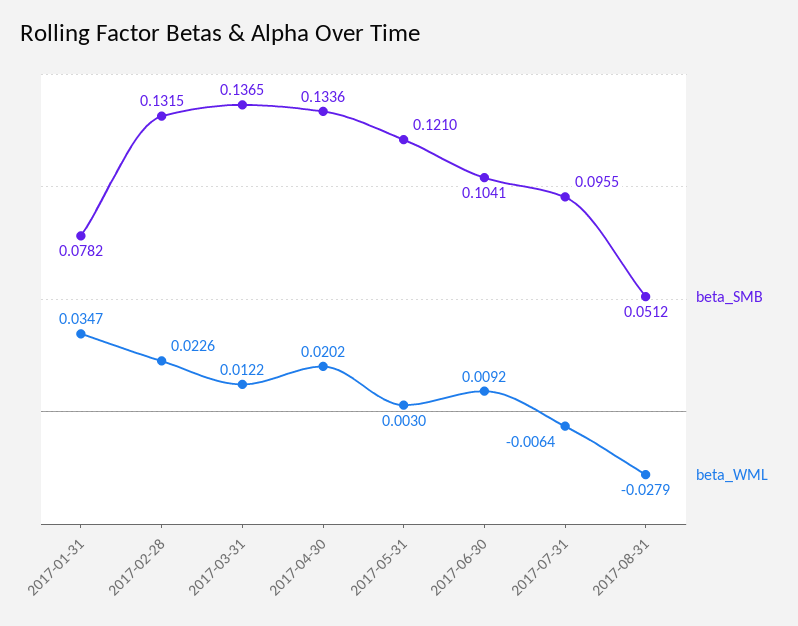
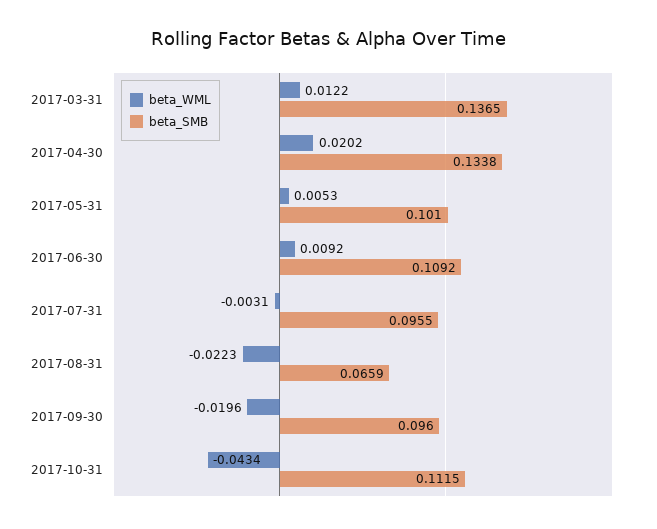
beta_SMB, 2017-01-31: 0.0782 -> none
beta_WML, 2017-01-31: 0.0347 -> none
beta_SMB, 2017-02-28: 0.1315 -> none
beta_WML, 2017-02-28: 0.0226 -> none
beta_SMB, 2017-04-30: 0.1336 -> 0.1338
beta_SMB, 2017-05-31: 0.121 -> 0.101
beta_WML, 2017-05-31: 0.003 -> 0.0053
beta_SMB, 2017-06-30: 0.1041 -> 0.1092
beta_WML, 2017-07-31: -0.0064 -> -0.0031
beta_SMB, 2017-08-31: 0.0512 -> 0.0659
beta_WML, 2017-08-31: -0.0279 -> -0.0223
beta_WML, 2017-09-30: none -> -0.0196
beta_SMB, 2017-09-30: none -> 0.096
beta_WML, 2017-10-31: none -> -0.0434
beta_SMB, 2017-10-31: none -> 0.1115

